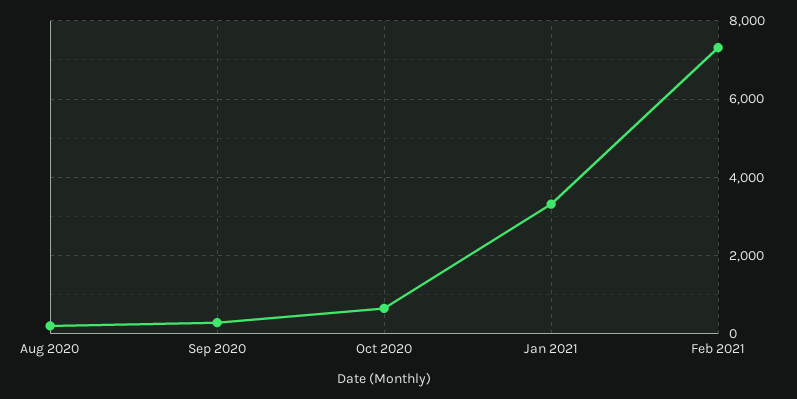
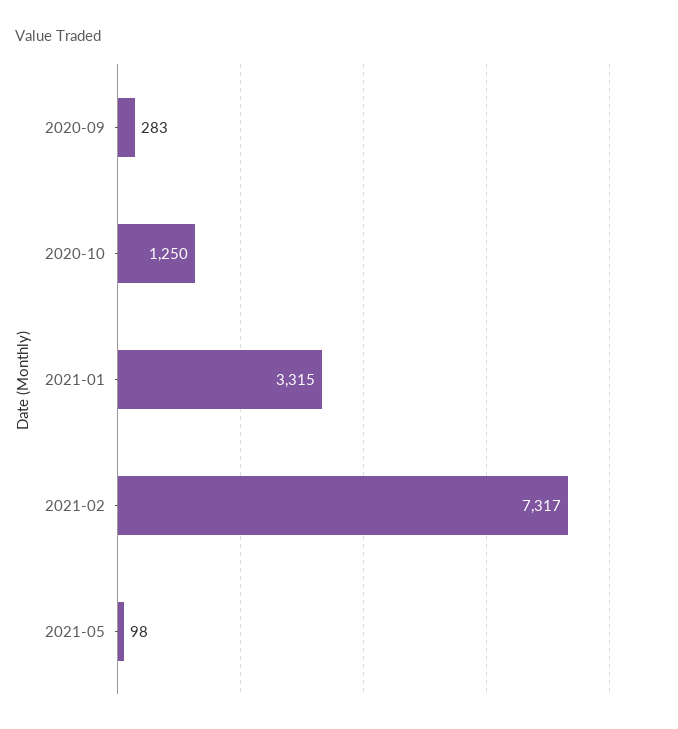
Aug 2020: 200 -> none
Oct 2020: 600 -> 1250
2021-05: none -> 98

